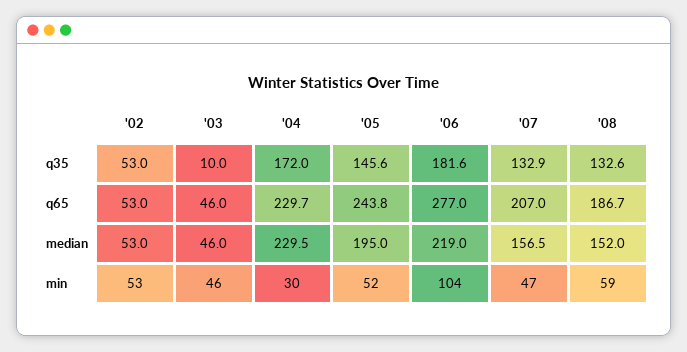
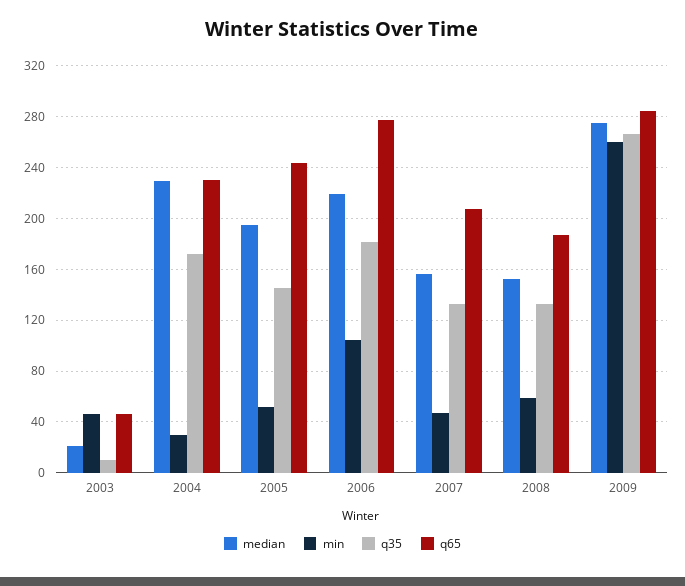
q35, '02: 53 -> none
q65, '02: 53 -> none
median, '02: 53 -> none
median, '03: 46 -> 20
min, '02: 53 -> none
median, 2009: none -> 275
min, 2009: none -> 260
q35, 2009: none -> 265
q65, 2009: none -> 285

